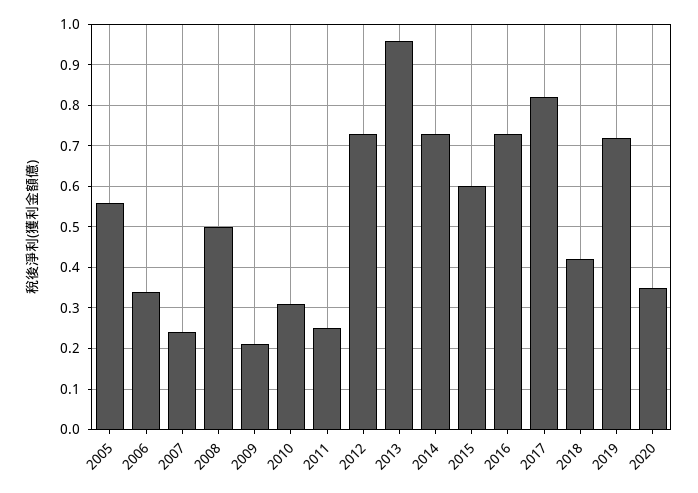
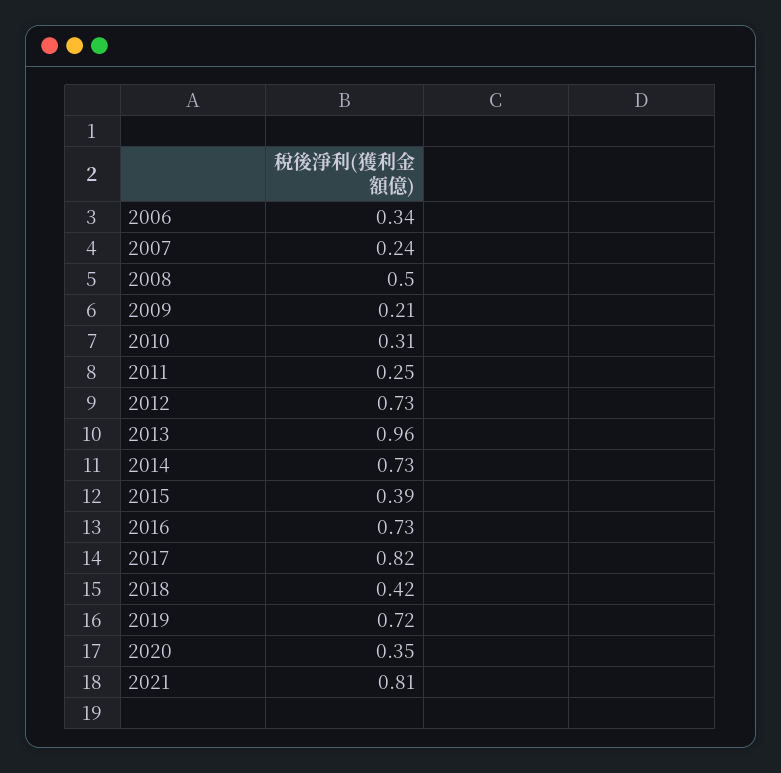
2005: 0.55 -> none
2015: 0.6 -> 0.39
2021: none -> 0.81

